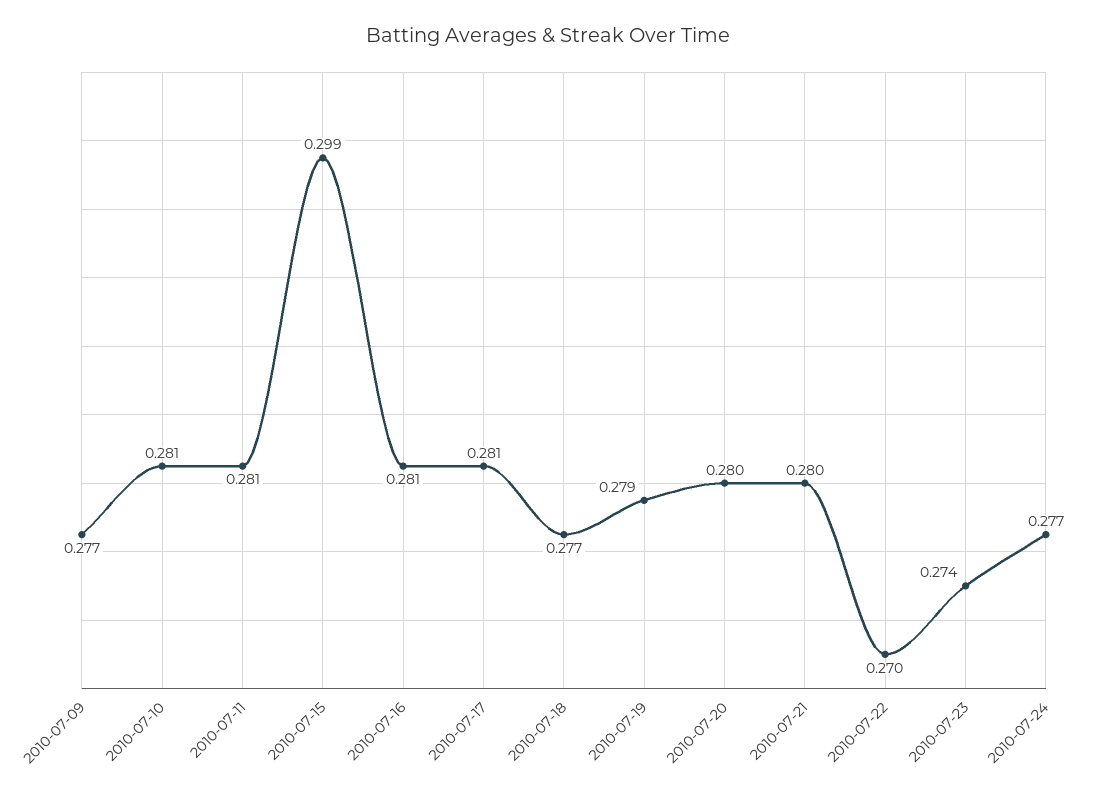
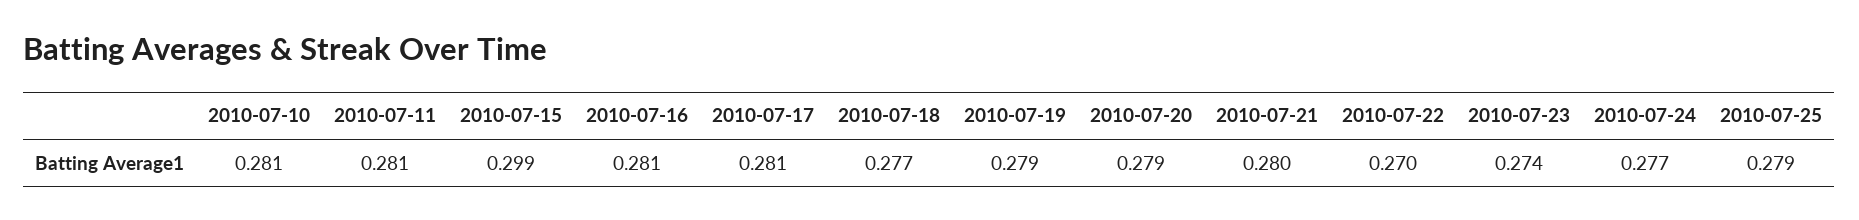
2010-07-09: 0.277 -> none
2010-07-20: 0.28 -> 0.279
2010-07-25: none -> 0.279

